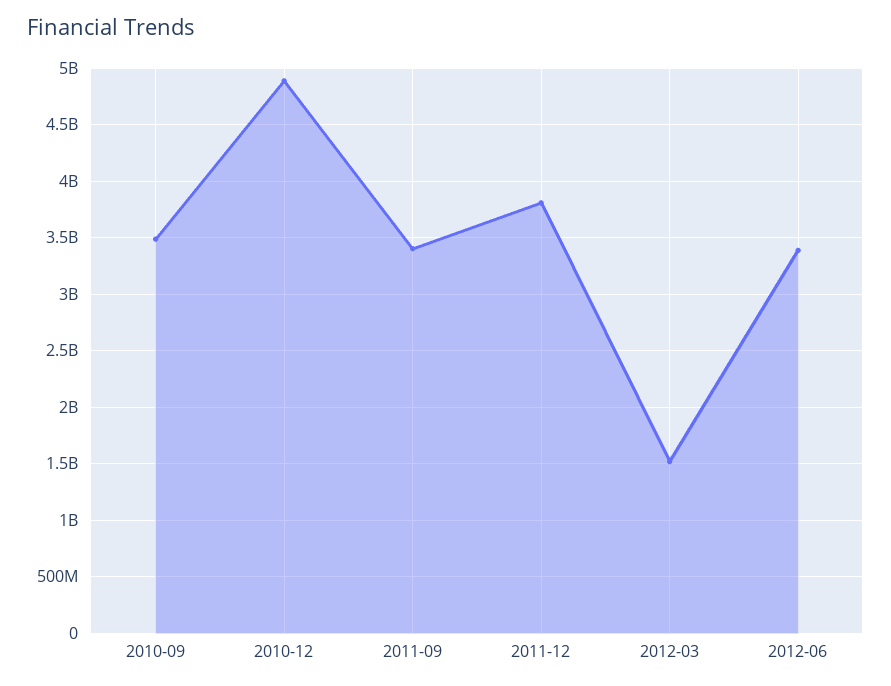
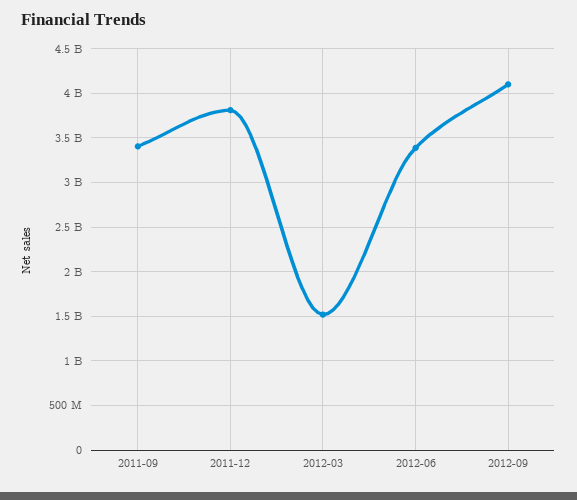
2010-09: 3500000000 -> none
2010-12: 4900000000 -> none
2012-09: none -> 4100000000

